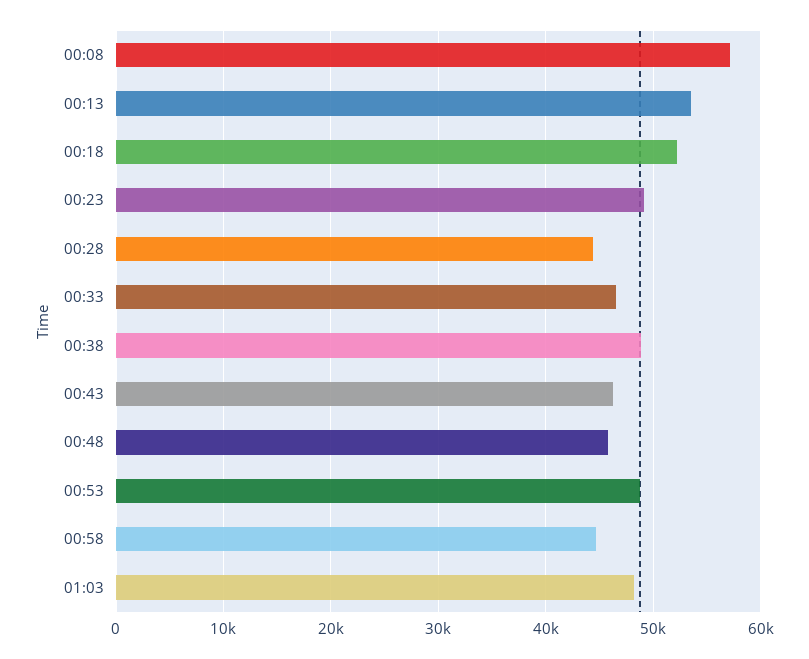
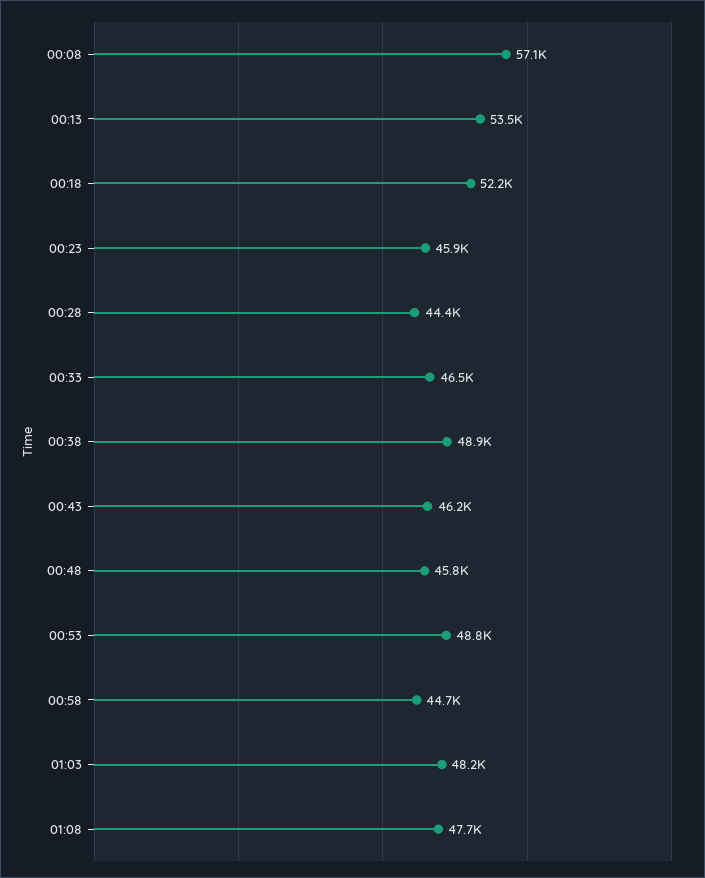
00:23: 49000 -> 45900
01:08: none -> 47700

